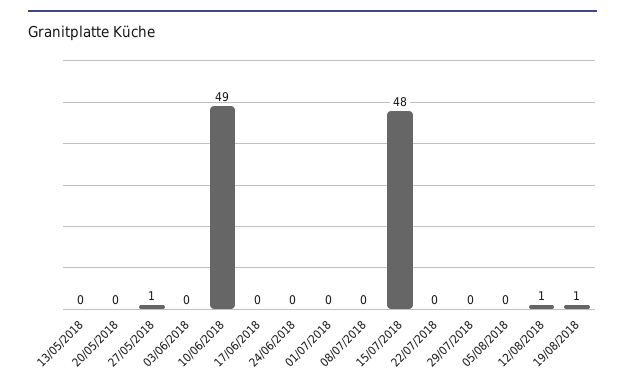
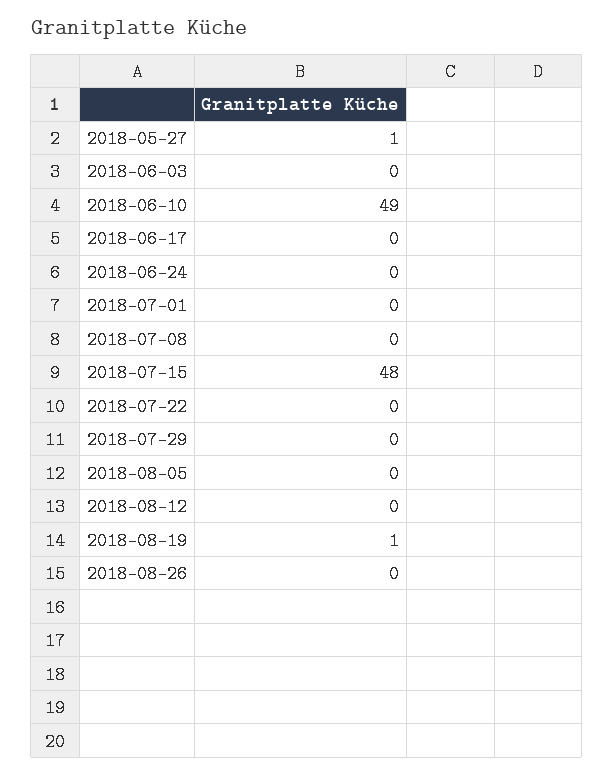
13/05/2018: 0 -> none
20/05/2018: 0 -> none
12/08/2018: 1 -> 0
2018-08-26: none -> 0

